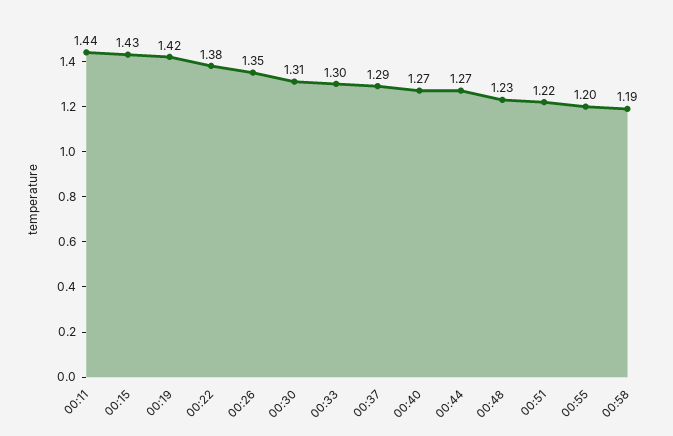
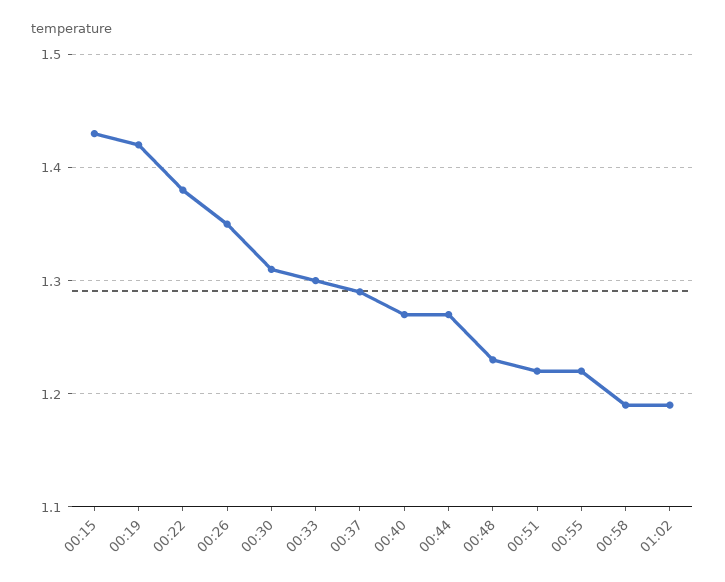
00:11: 1.44 -> none
00:55: 1.2 -> 1.22
01:02: none -> 1.19

